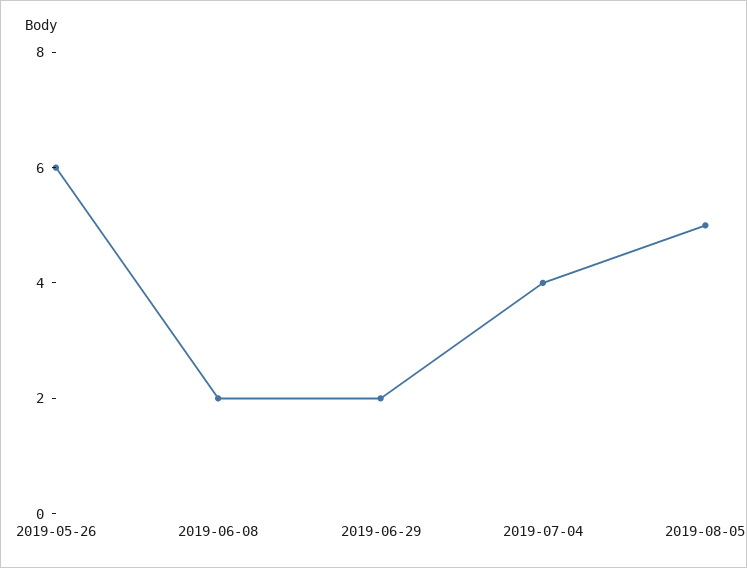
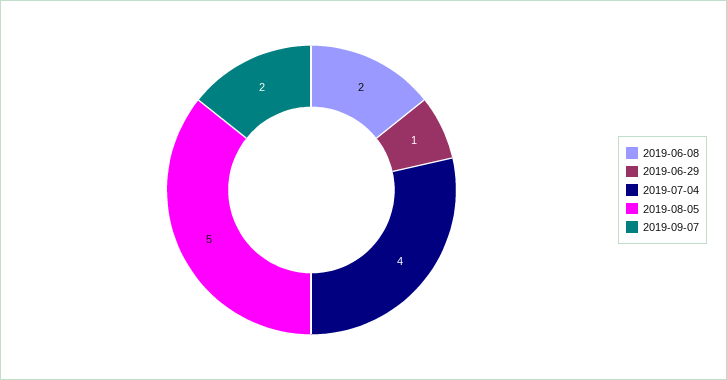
2019-05-26: 6 -> none
2019-06-29: 2 -> 1
2019-09-07: none -> 2

